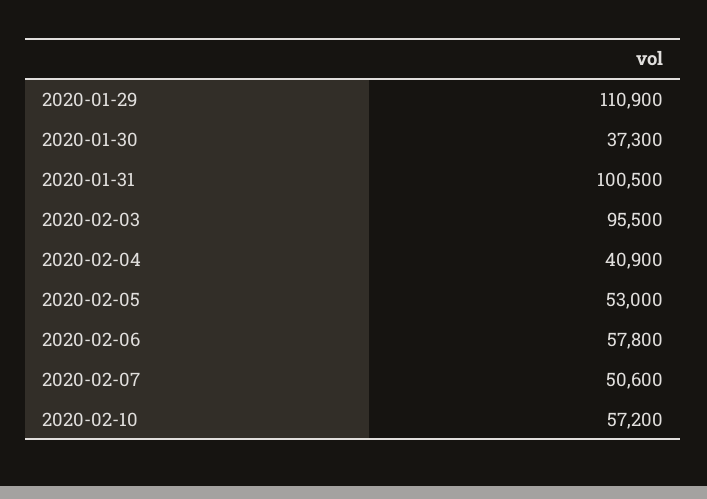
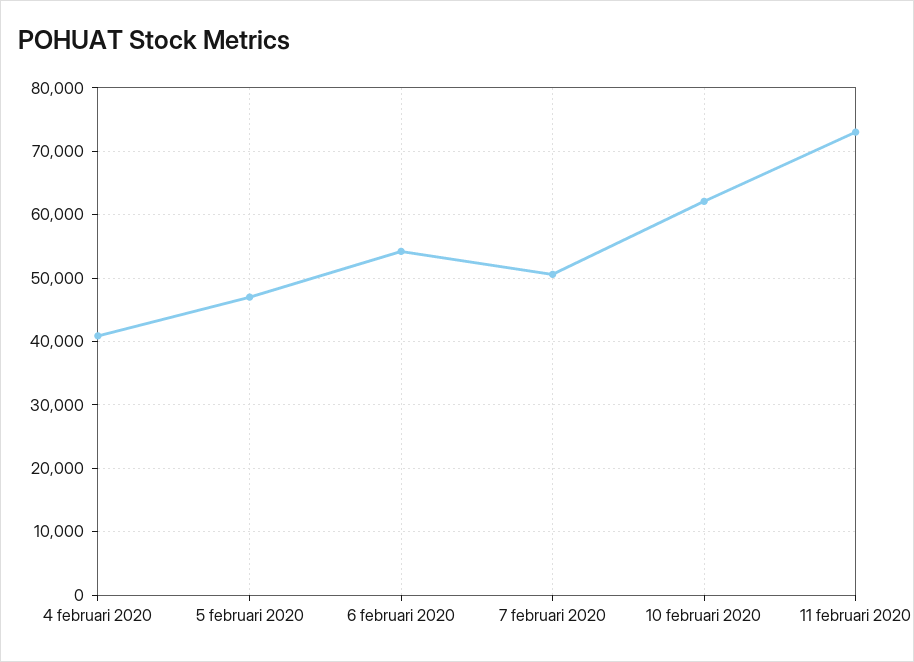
2020-01-29: 110900 -> none
2020-01-30: 37300 -> none
2020-01-31: 100500 -> none
2020-02-03: 95500 -> none
2020-02-05: 53000 -> 47000
2020-02-06: 57800 -> 54000
2020-02-10: 57200 -> 62000
11 februari 2020: none -> 73000

